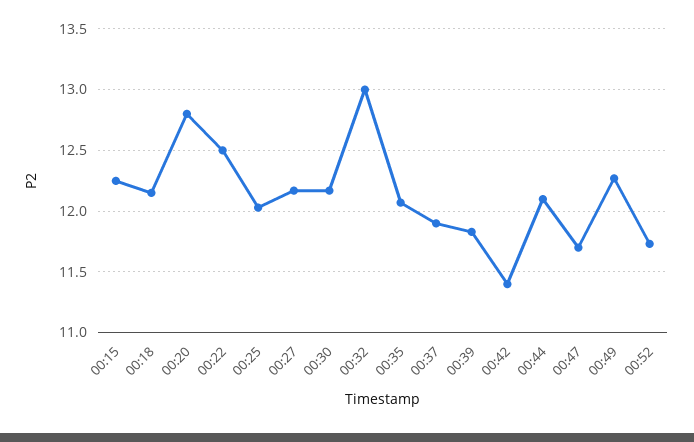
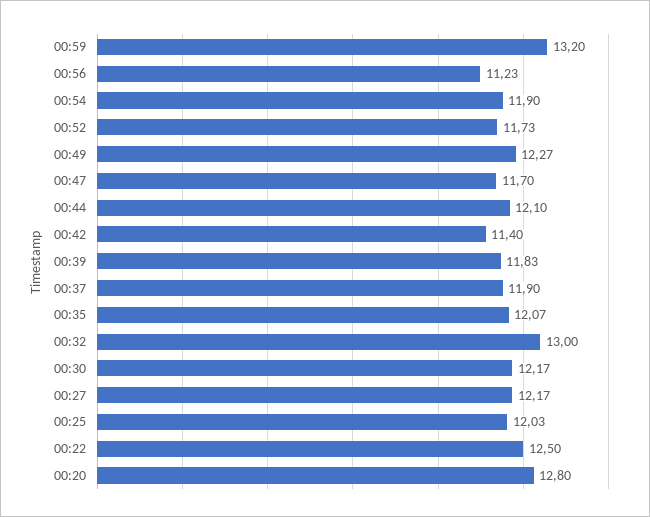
00:15: 12.25 -> none
00:18: 12.15 -> none
00:59: none -> 13.2
00:56: none -> 11.23
00:54: none -> 11.9

